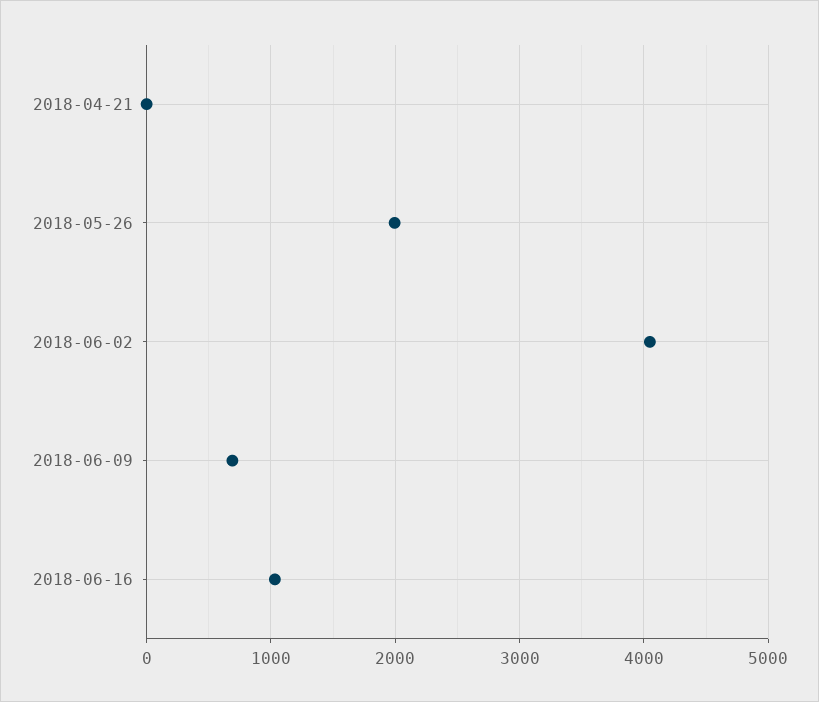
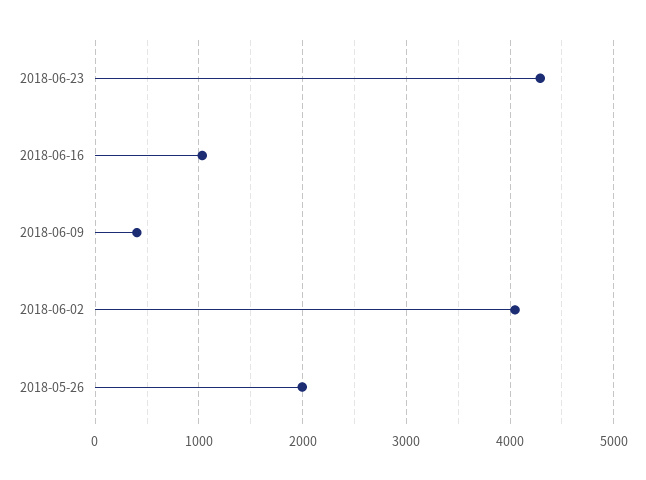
2018-04-21: 0 -> none
2018-06-09: 700 -> 400
2018-06-23: none -> 4300

